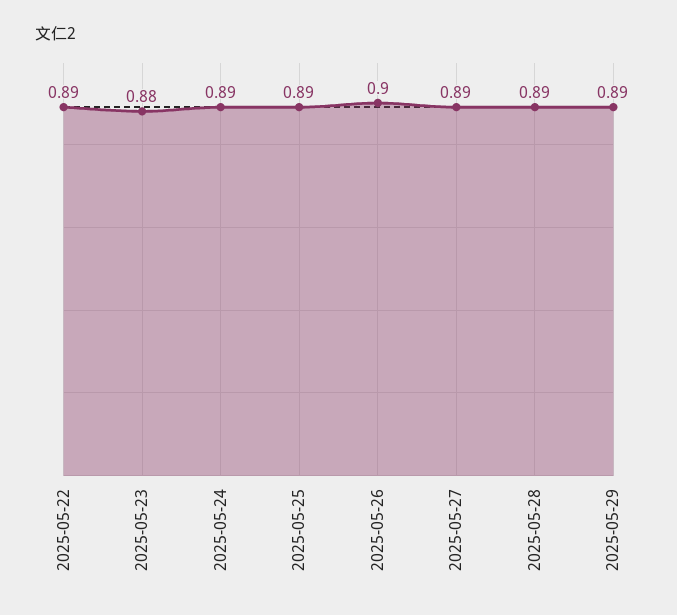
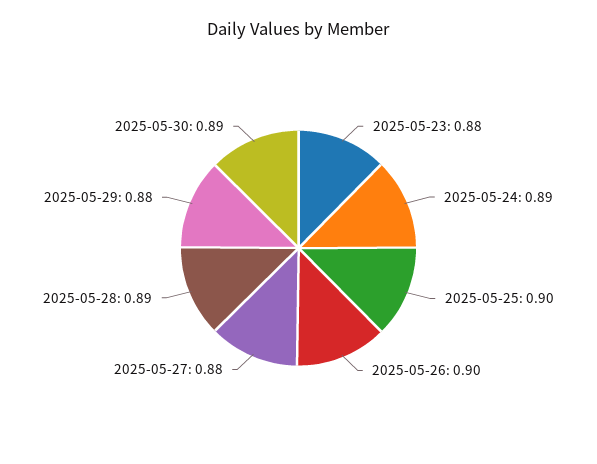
2025-05-22: 0.89 -> none
2025-05-25: 0.89 -> 0.9
2025-05-27: 0.89 -> 0.88
2025-05-29: 0.89 -> 0.88
2025-05-30: none -> 0.89

